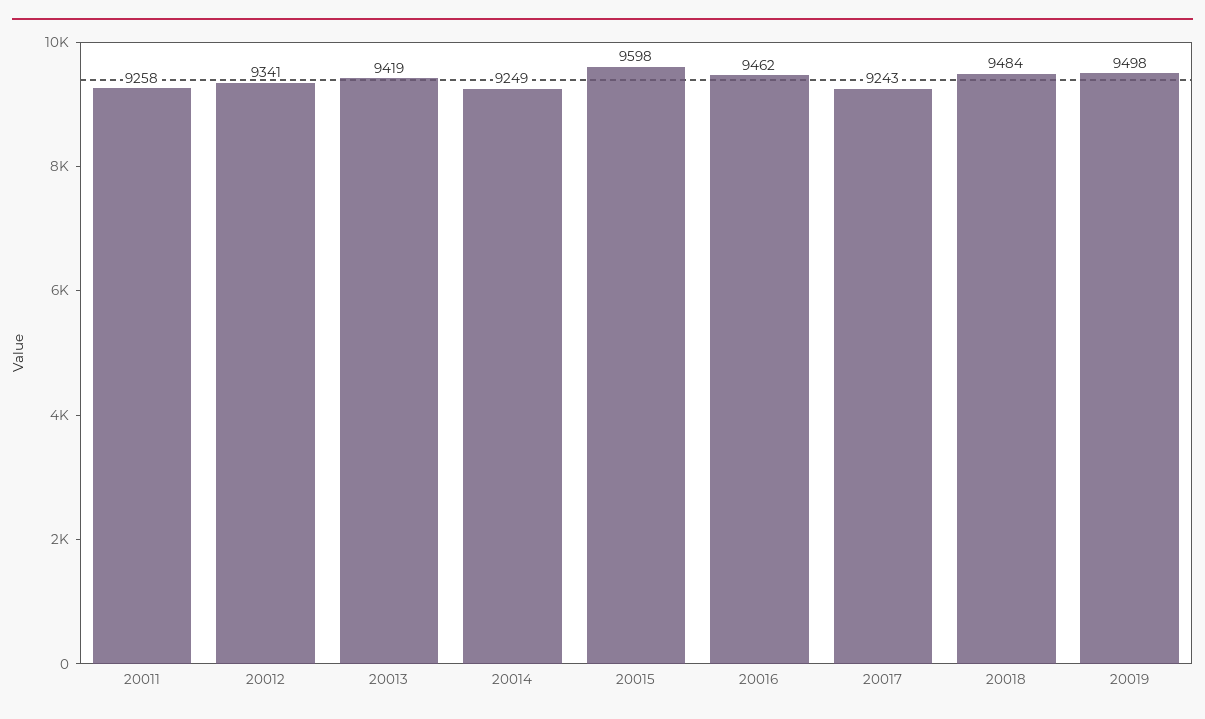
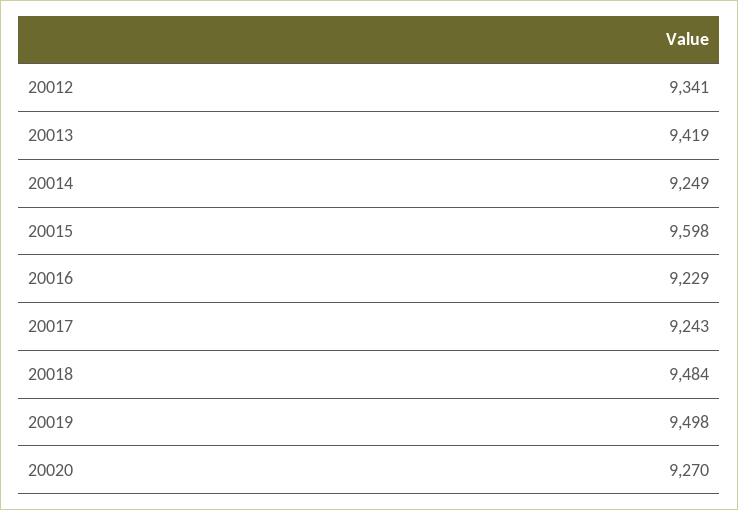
20011: 9258 -> none
20016: 9462 -> 9229
20020: none -> 9270

